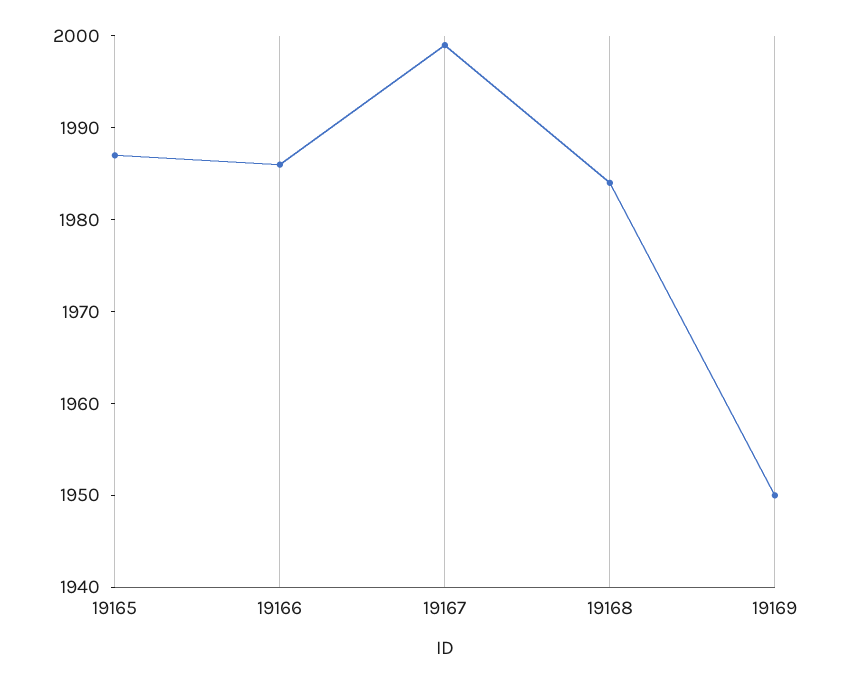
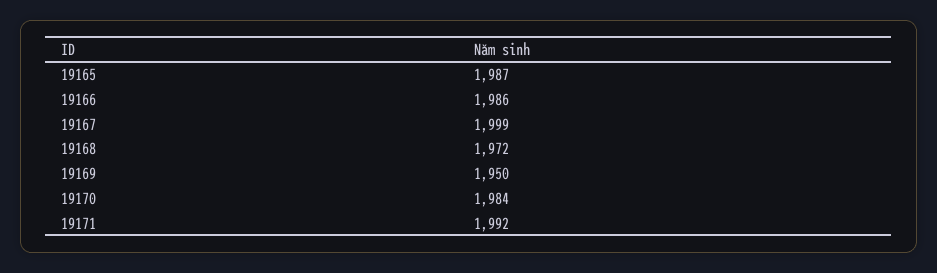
19168: 1984 -> 1972
19170: none -> 1984
19171: none -> 1992

